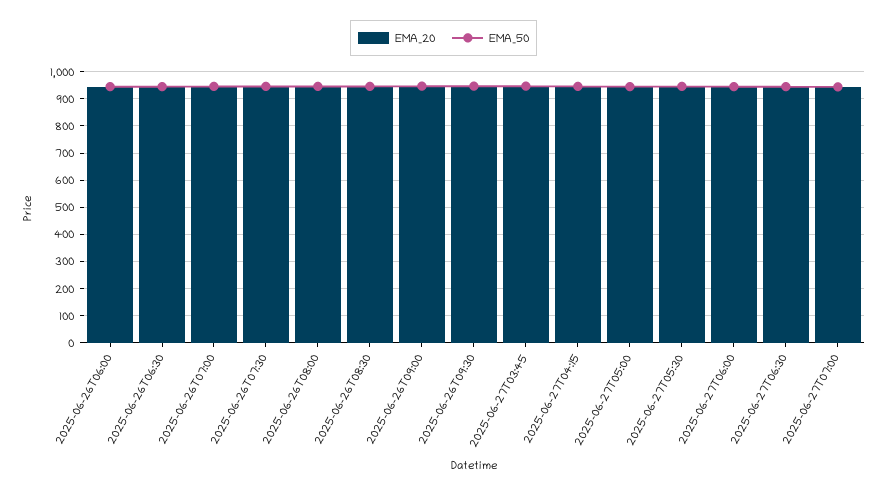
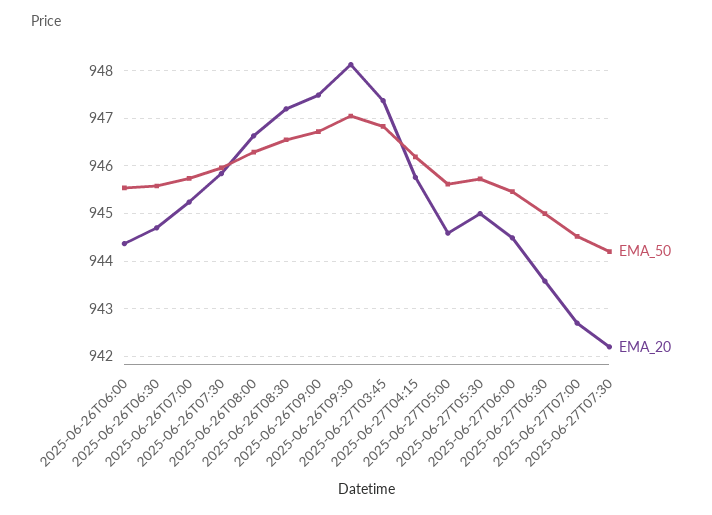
EMA_50, 2025-06-27T07:30: none -> 944.2
EMA_20, 2025-06-27T07:30: none -> 942.2

